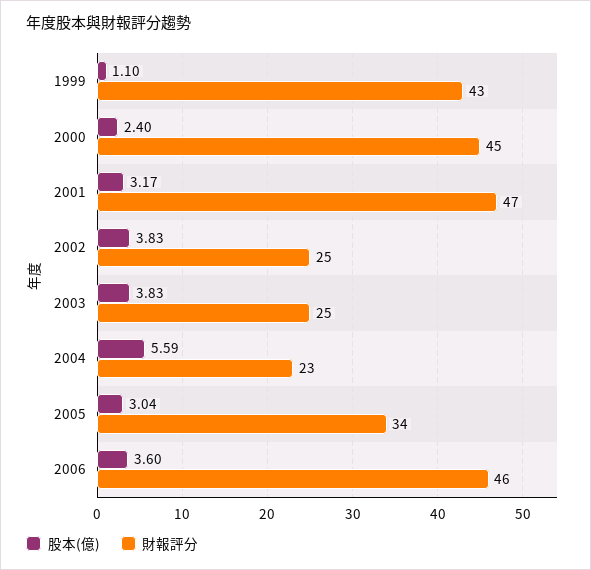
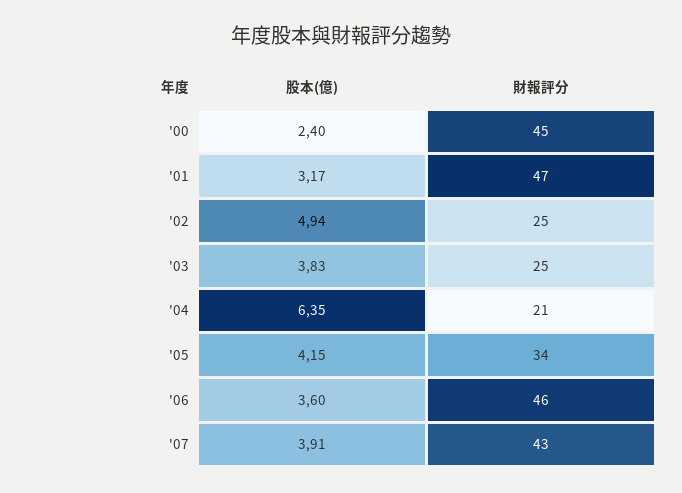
股本(億), 1999: 1.1 -> none
財報評分, 1999: 43 -> none
股本(億), 2002: 3.83 -> 4.94
股本(億), 2004: 5.59 -> 6.35
財報評分, 2004: 23 -> 21
股本(億), 2005: 3.04 -> 4.15
股本(億), '07: none -> 3.91
財報評分, '07: none -> 43

